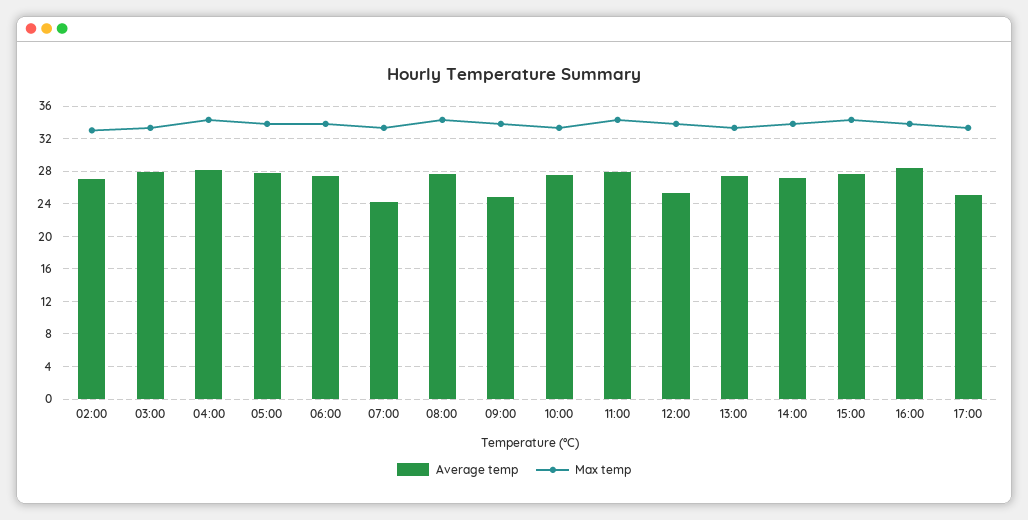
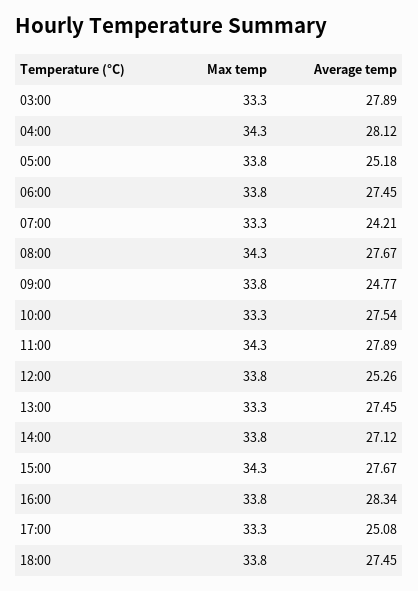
Average temp, 02:00: 27 -> none
Max temp, 02:00: 33 -> none
Average temp, 05:00: 28 -> 25.18
Max temp, 18:00: none -> 33.8
Average temp, 18:00: none -> 27.45

